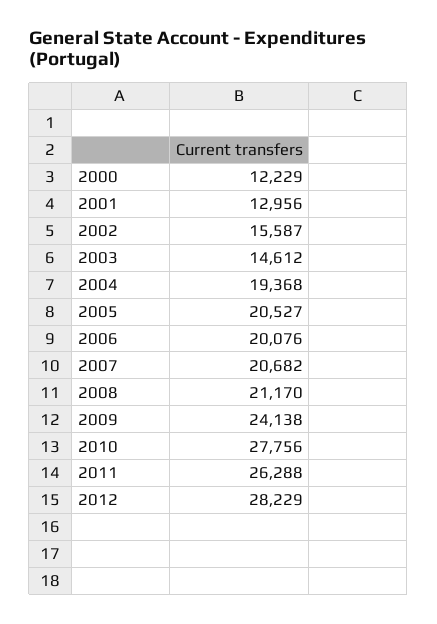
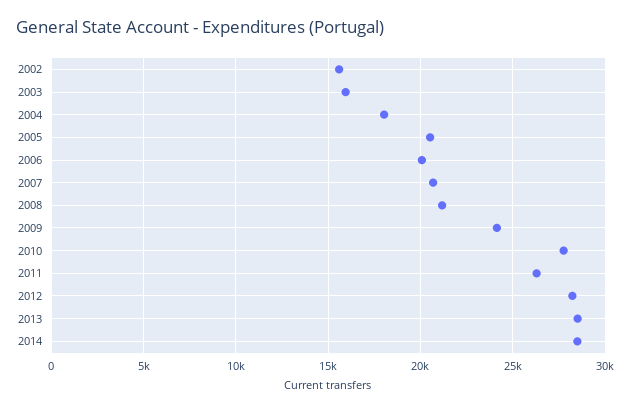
2000: 12229 -> none
2001: 12956 -> none
2003: 14612 -> 16000
2004: 19368 -> 18000
2013: none -> 28500
2014: none -> 28500

